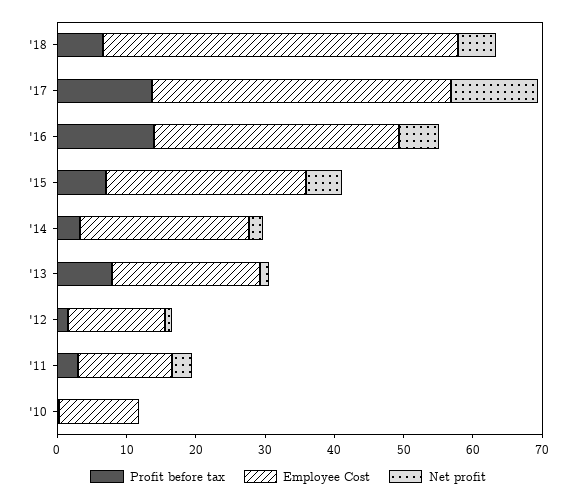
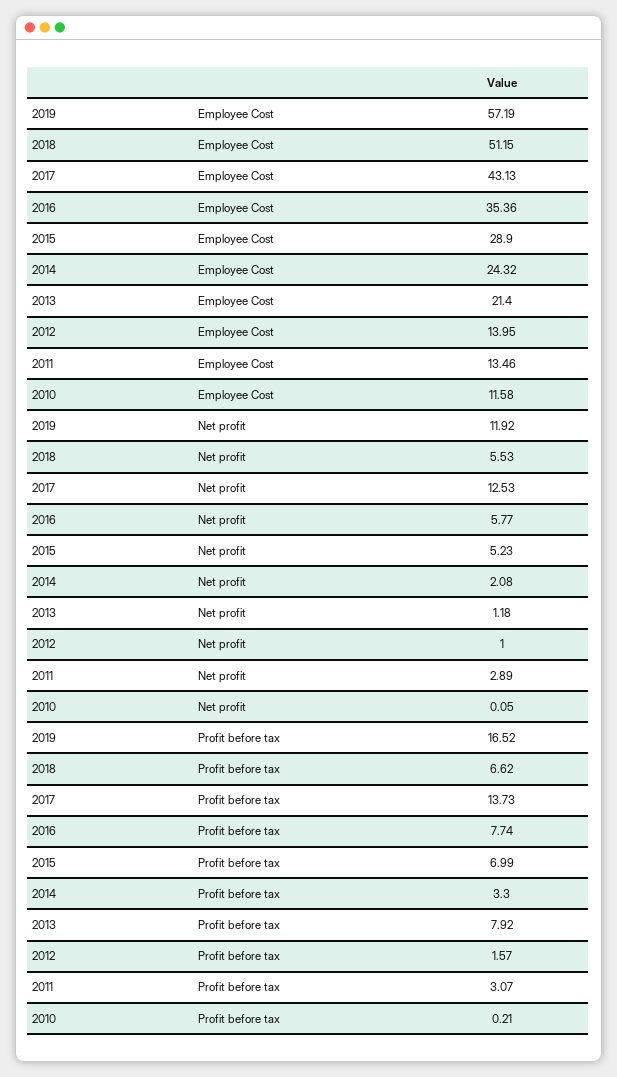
Profit before tax, '16: 14 -> 7.74
Employee Cost, 2019: none -> 57.19
Net profit, 2019: none -> 11.92
Profit before tax, 2019: none -> 16.52

